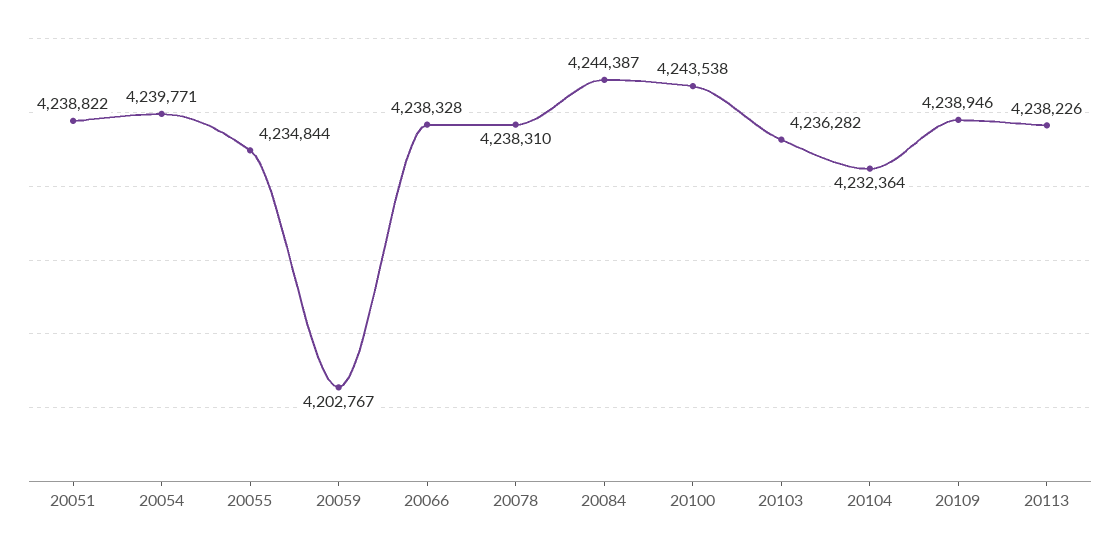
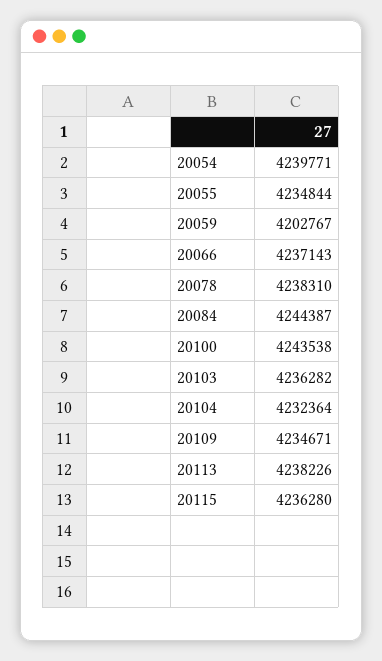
20051: 4238822 -> none
20066: 4238328 -> 4237143
20109: 4238946 -> 4234671
20115: none -> 4236280

